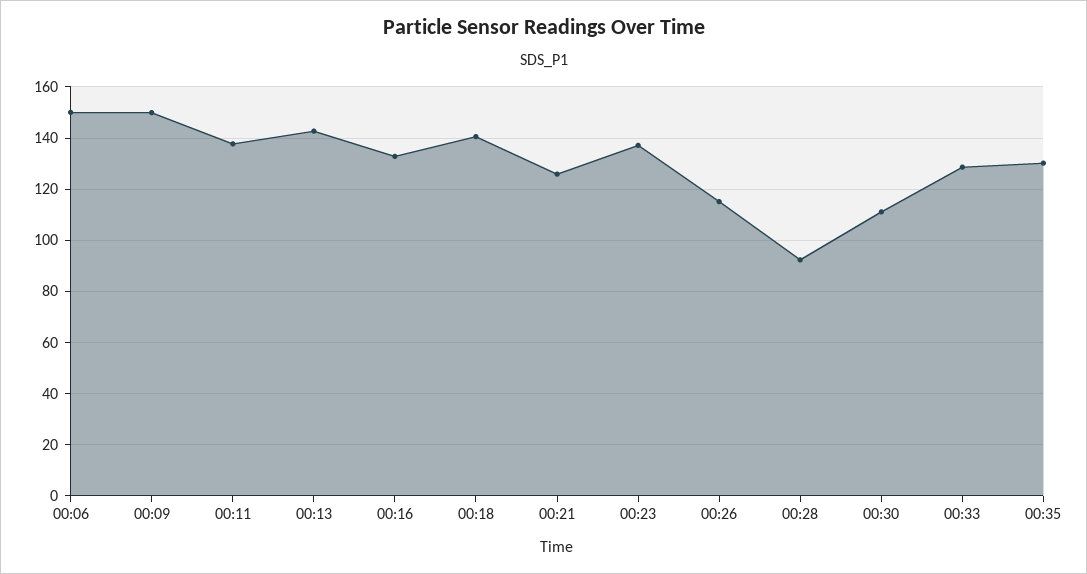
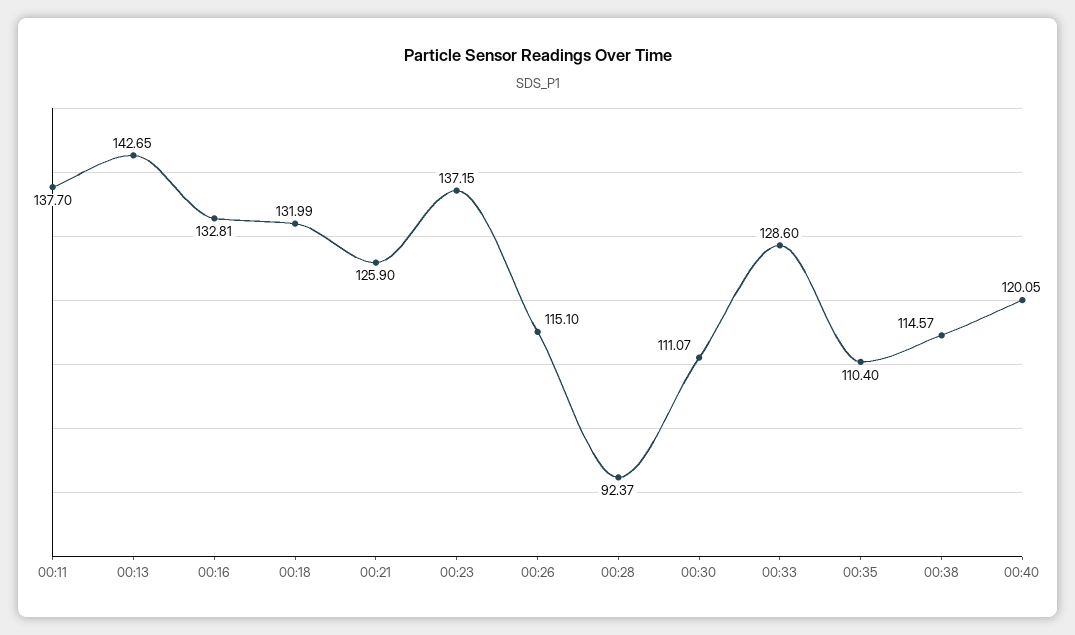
00:06: 150 -> none
00:09: 150 -> none
00:18: 140 -> 131.99
00:35: 130 -> 110.4
00:38: none -> 114.57
00:40: none -> 120.05

